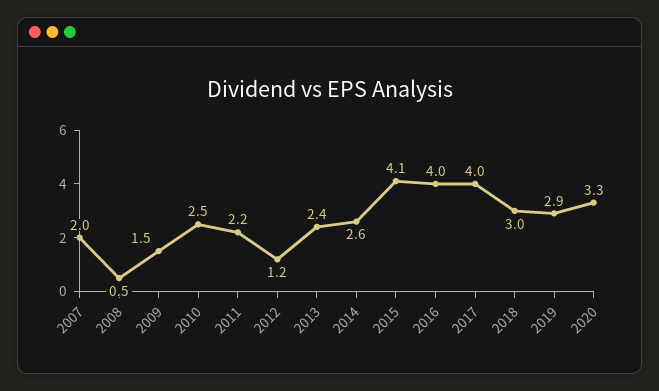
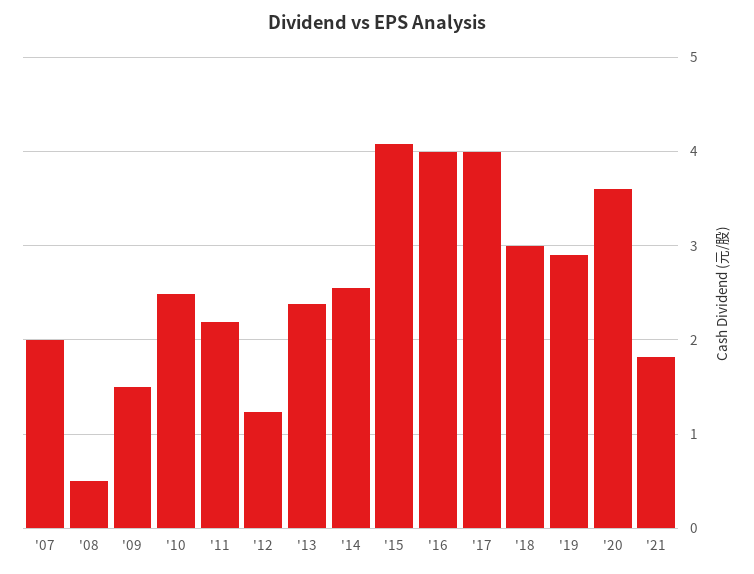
2020: 3.3 -> 3.6
'21: none -> 1.8

